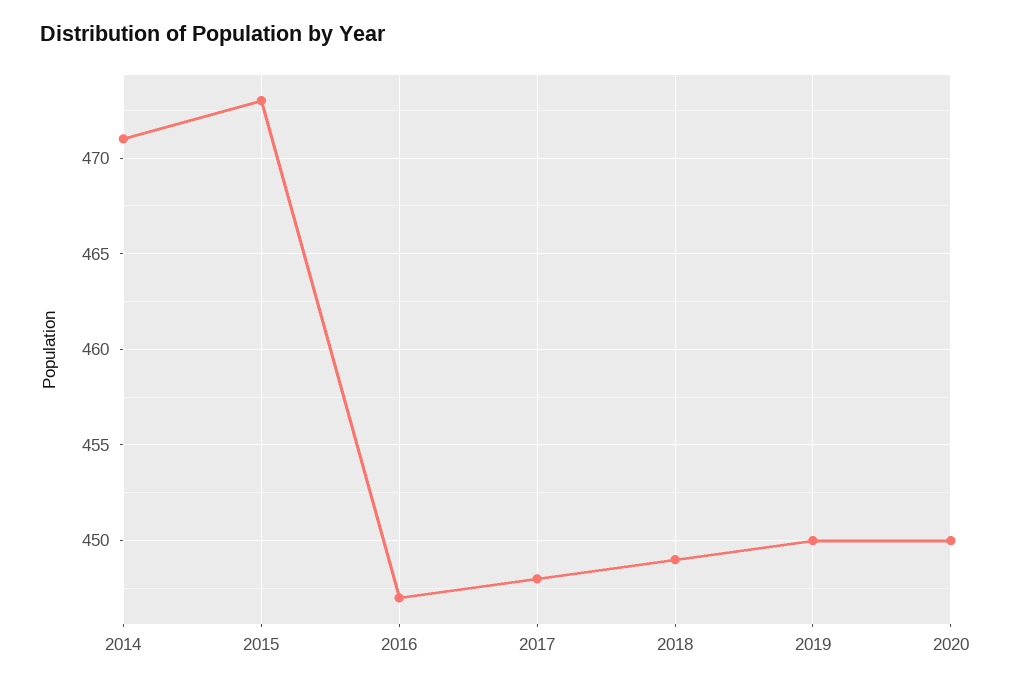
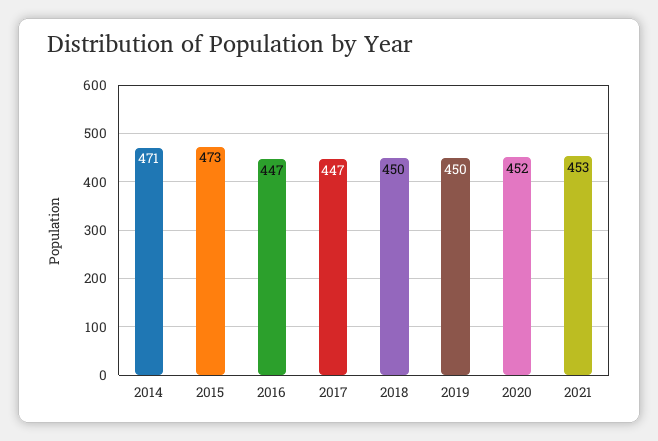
2017: 448 -> 447
2018: 449 -> 450
2020: 450 -> 452
2021: none -> 453

